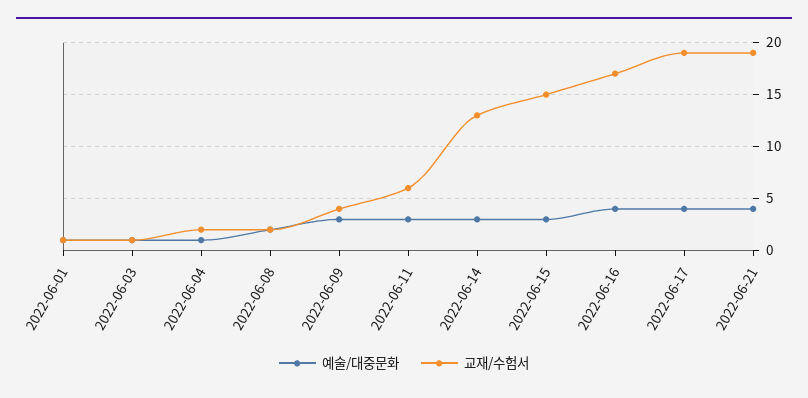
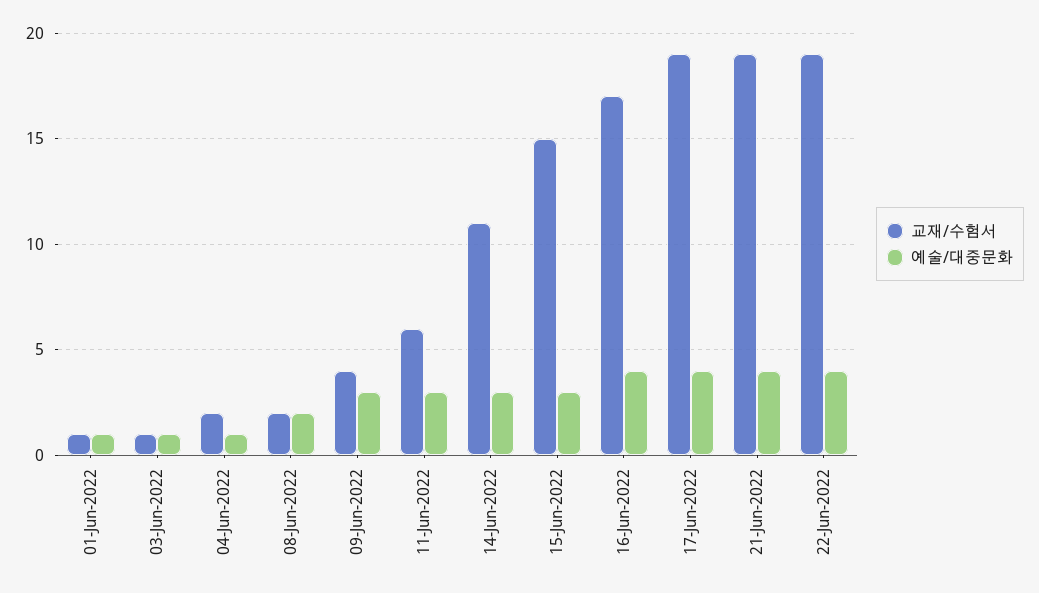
교재/수험서, 2022-06-14: 13 -> 11
교재/수험서, 22-Jun-2022: none -> 19
예술/대중문화, 22-Jun-2022: none -> 4

